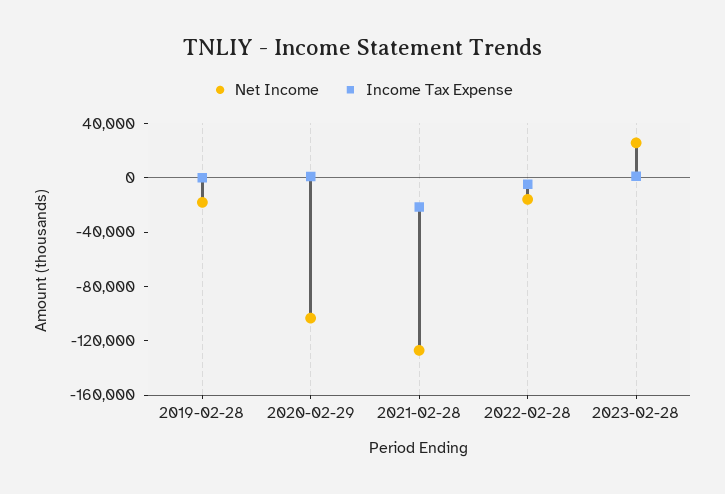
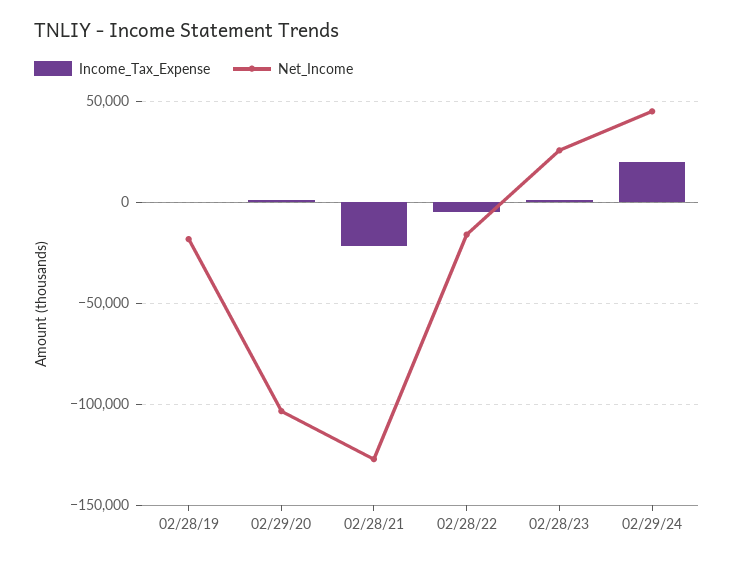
Income Tax Expense, 02/29/24: none -> 20000
Net Income, 02/29/24: none -> 45000

